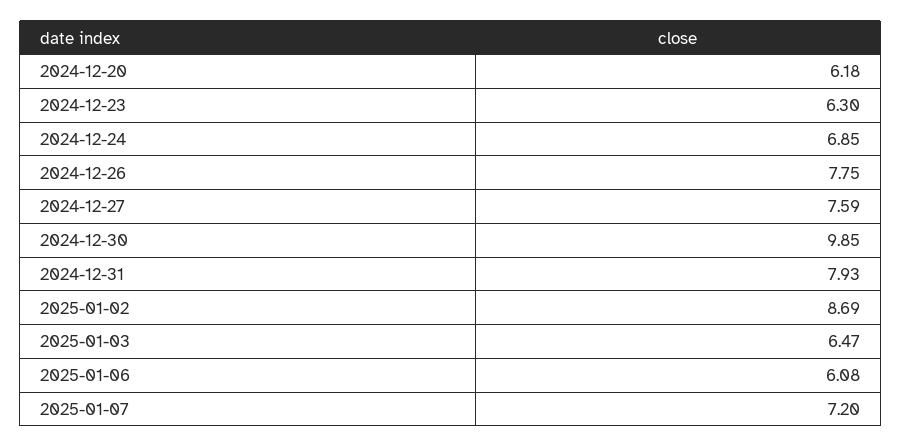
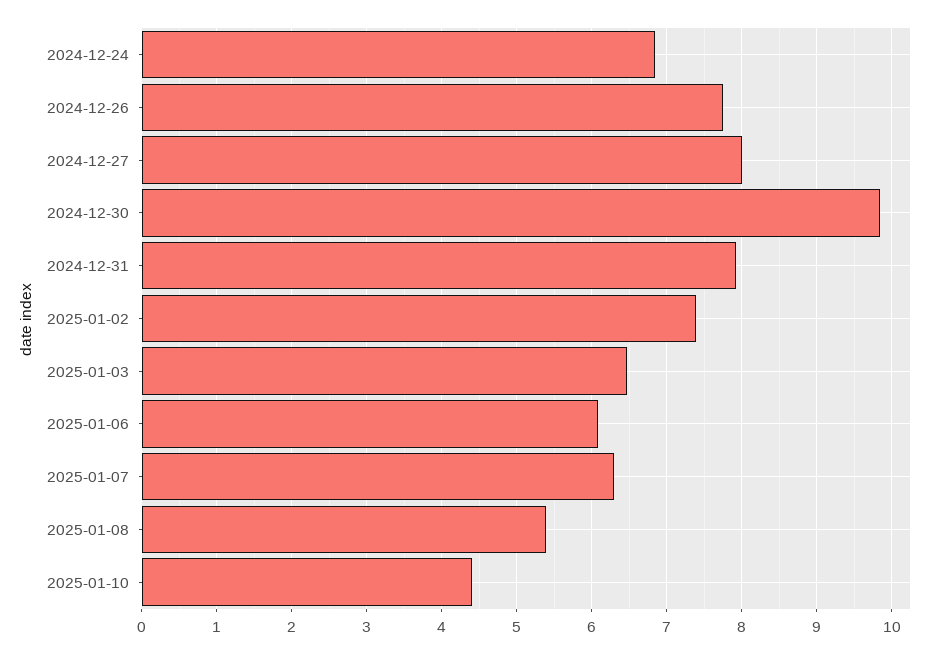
2024-12-20: 6.18 -> none
2024-12-23: 6.3 -> none
2024-12-27: 7.59 -> 8
2025-01-02: 8.69 -> 7.4
2025-01-07: 7.2 -> 6.3
2025-01-08: none -> 5.4
2025-01-10: none -> 4.4

